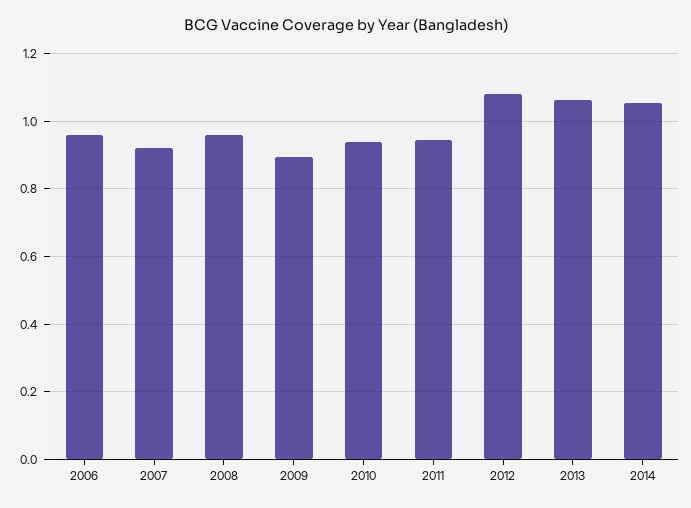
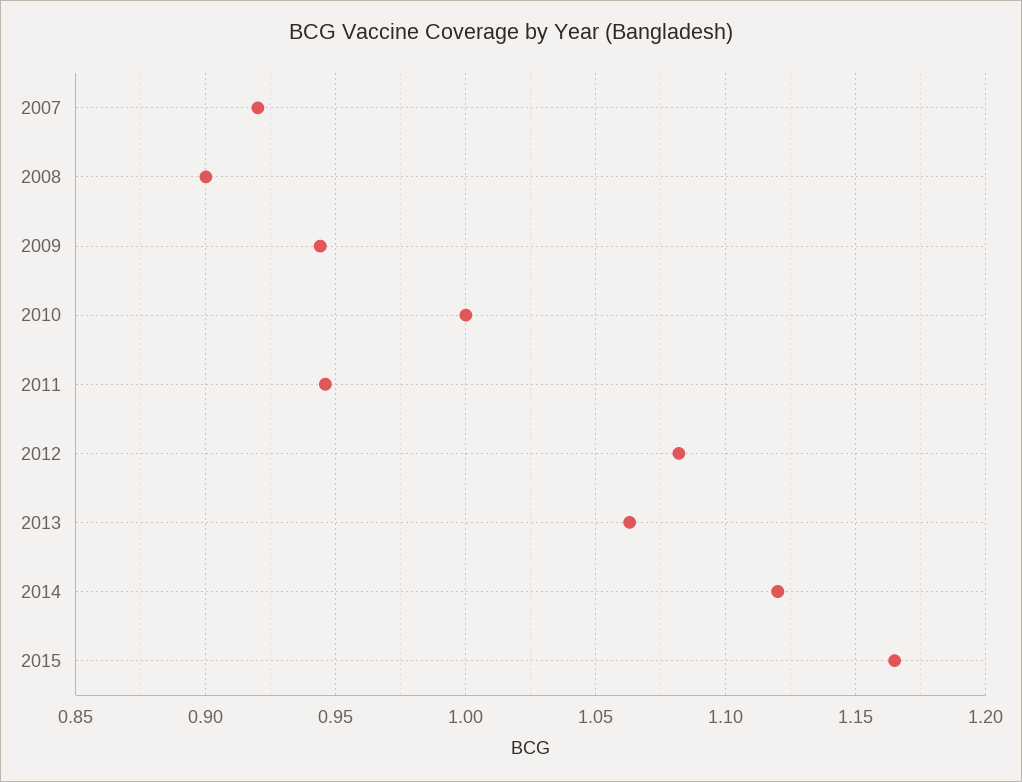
2006: 0.96 -> none
2008: 0.96 -> 0.9
2009: 0.9 -> 0.945
2010: 0.94 -> 1
2014: 1.06 -> 1.12
2015: none -> 1.165

